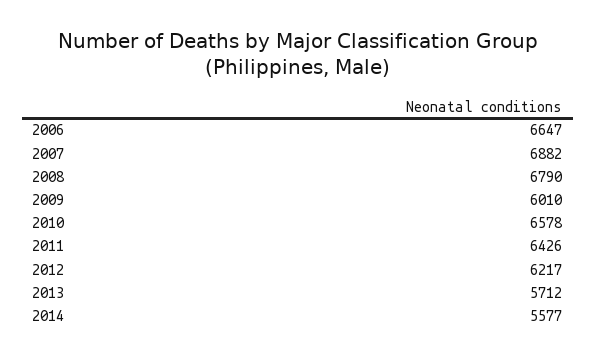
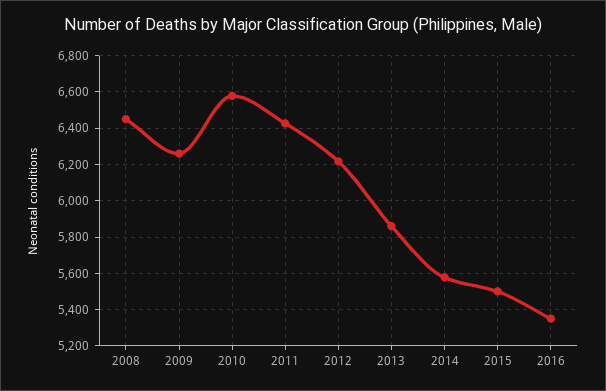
2006: 6647 -> none
2007: 6882 -> none
2008: 6790 -> 6450
2009: 6010 -> 6250
2013: 5712 -> 5850
2015: none -> 5500
2016: none -> 5350

